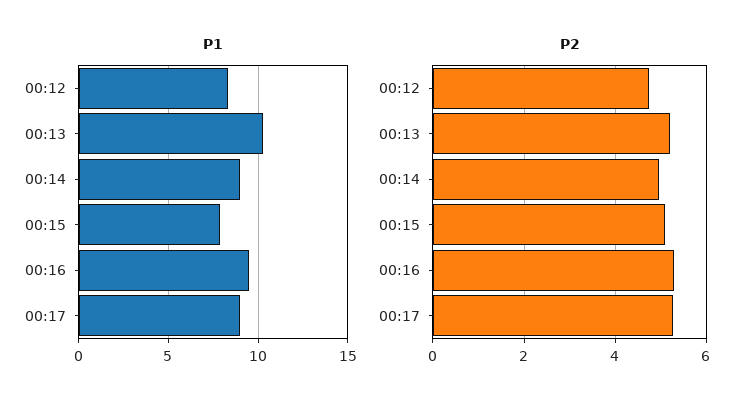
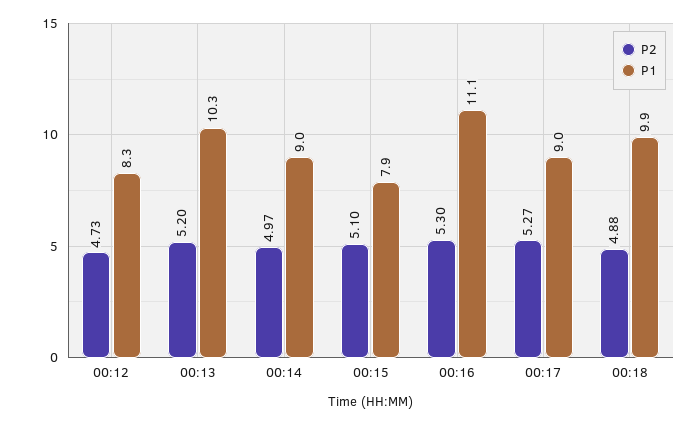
P1, 00:16: 9.5 -> 11.1
P2, 00:18: none -> 4.88
P1, 00:18: none -> 9.9

